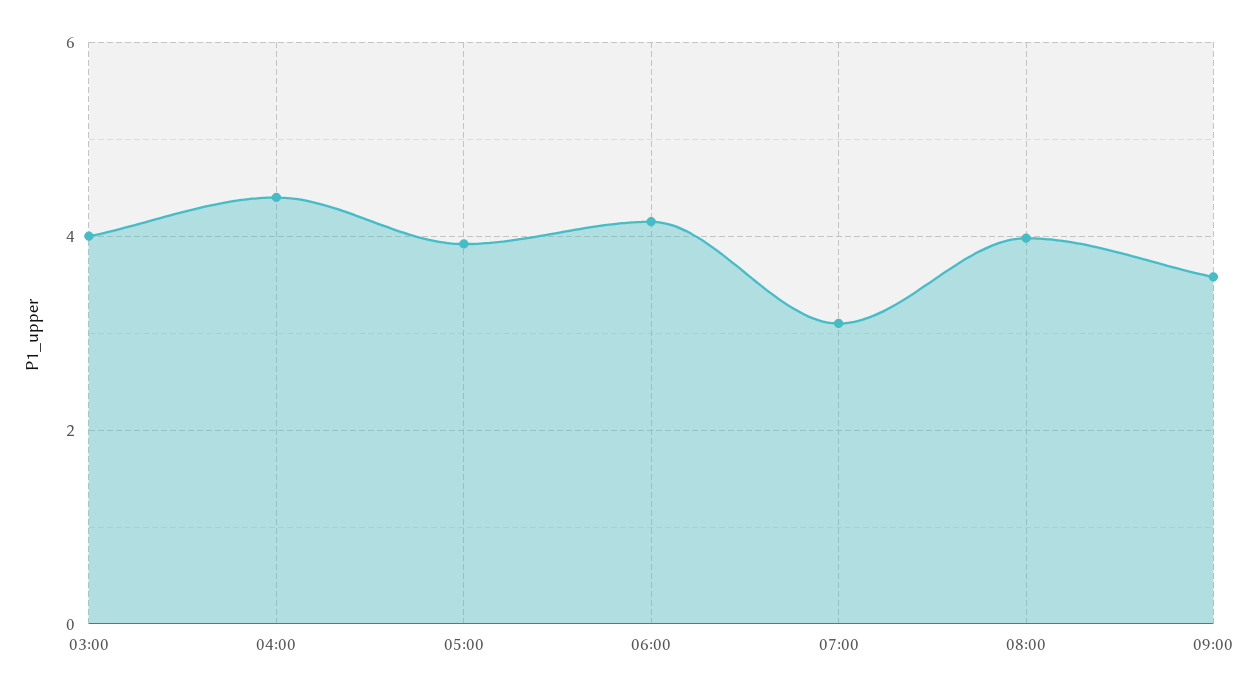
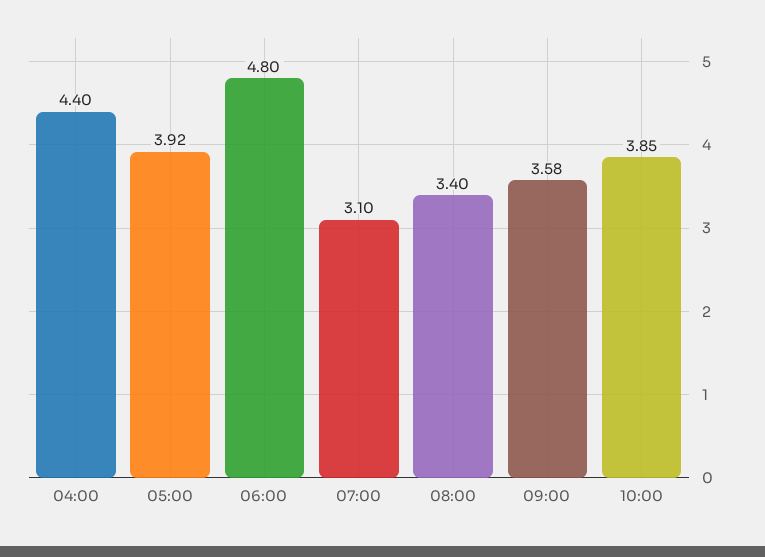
03:00: 4 -> none
06:00: 4.2 -> 4.8
08:00: 4 -> 3.4
10:00: none -> 3.85

